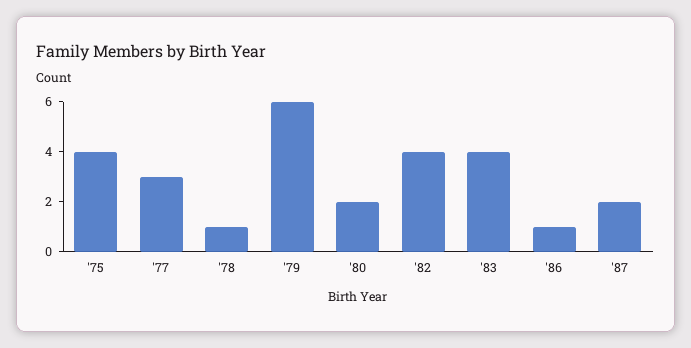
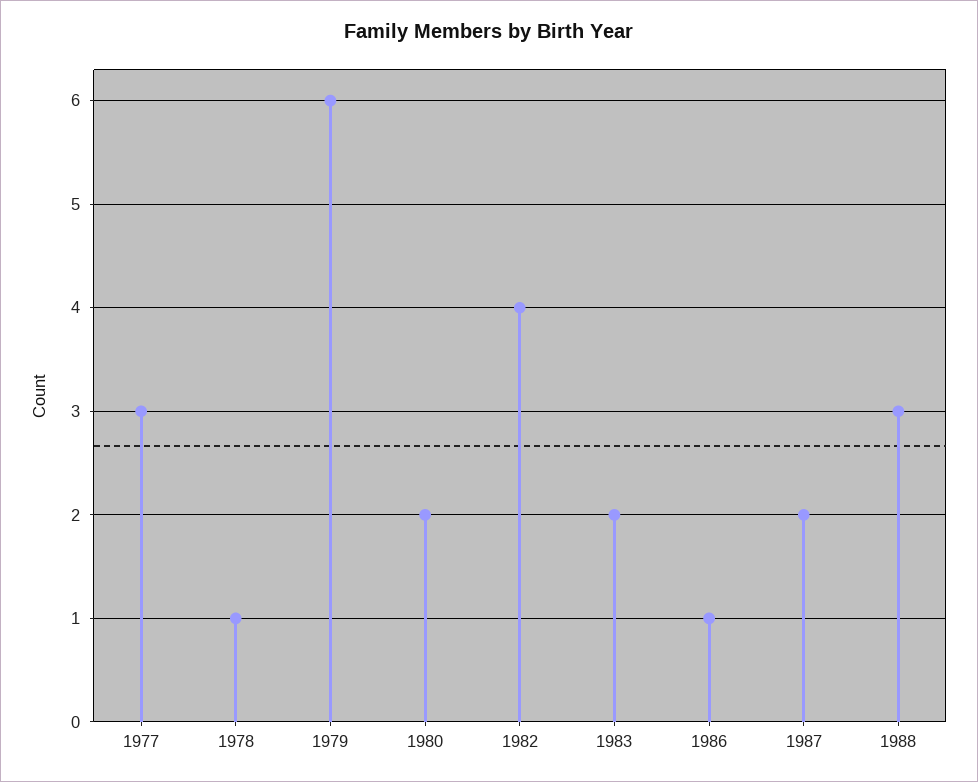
'75: 4 -> none
'83: 4 -> 2
1988: none -> 3

